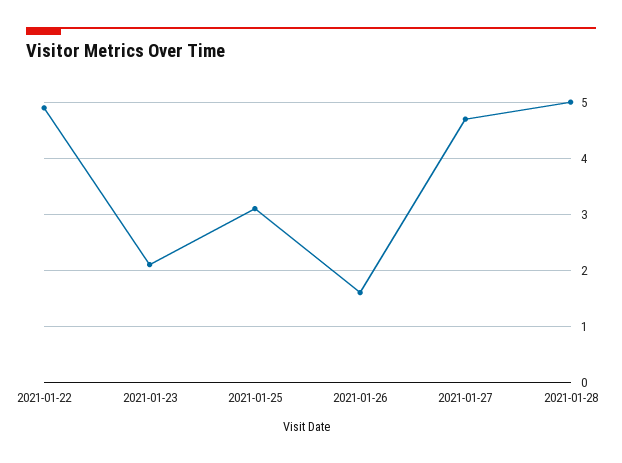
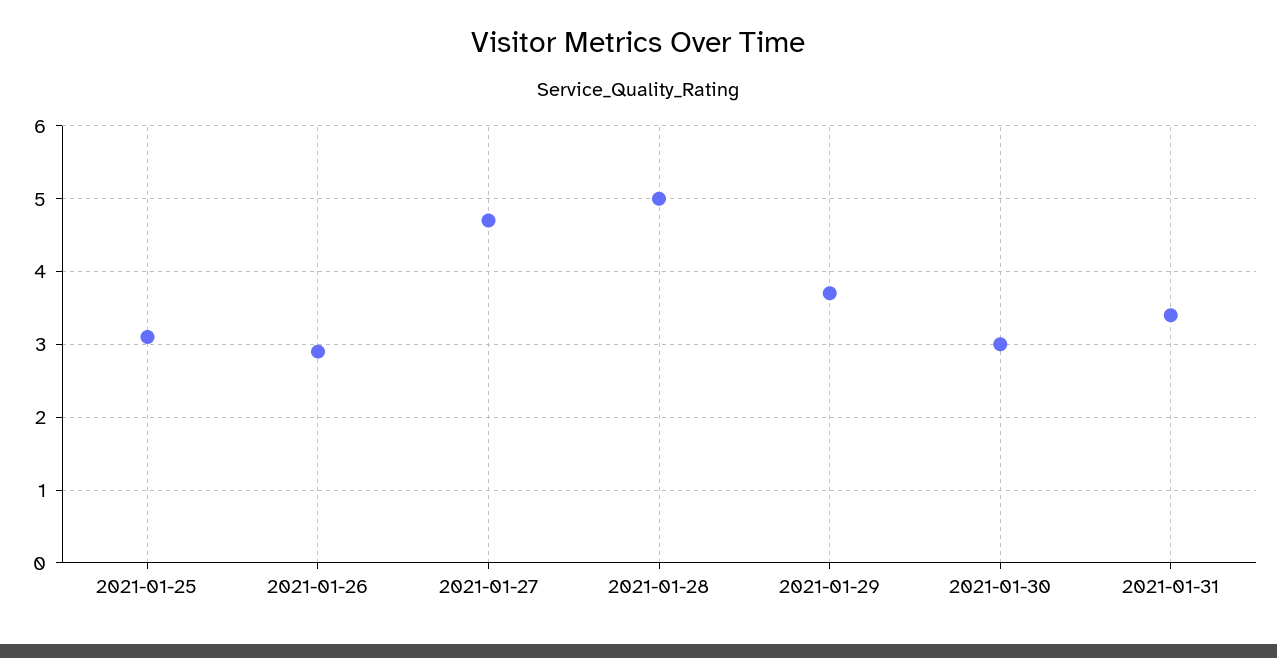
2021-01-22: 5 -> none
2021-01-23: 2 -> none
2021-01-26: 1.5 -> 2.9
2021-01-29: none -> 3.7
2021-01-30: none -> 3
2021-01-31: none -> 3.4

